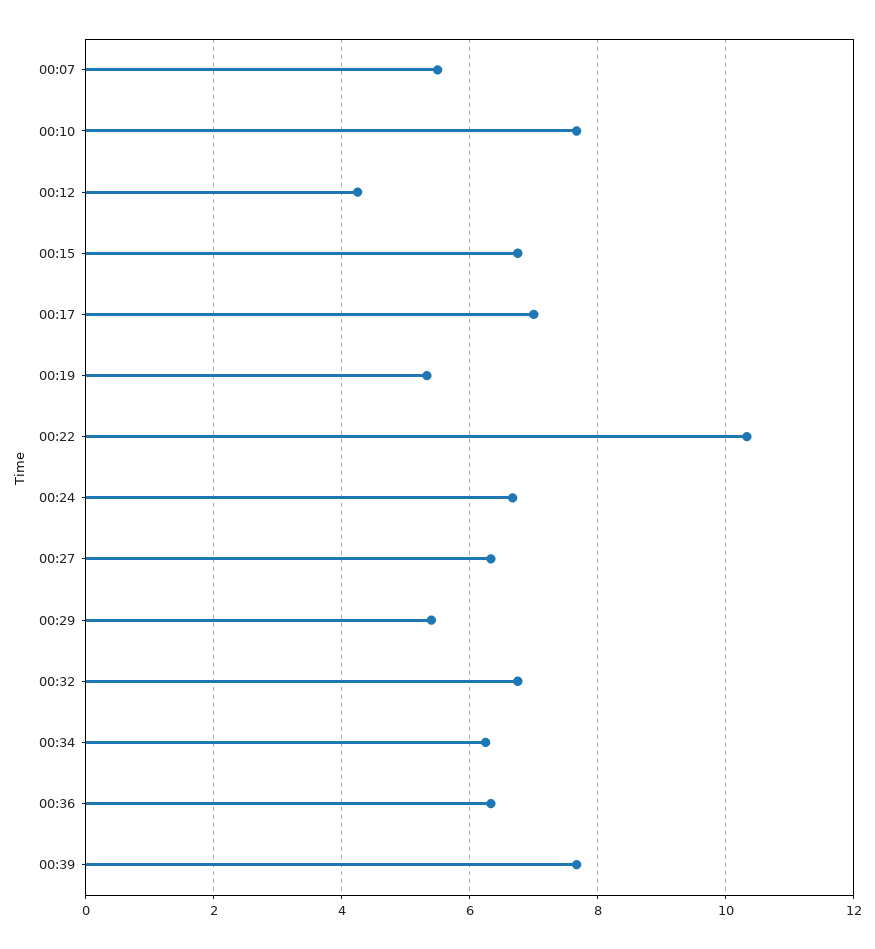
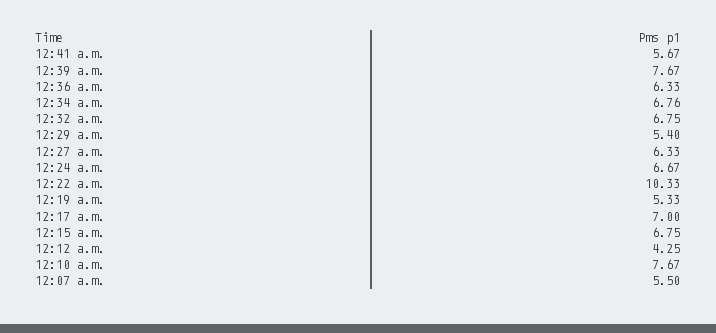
00:34: 6.2 -> 6.76
12:41 a.m.: none -> 5.67

